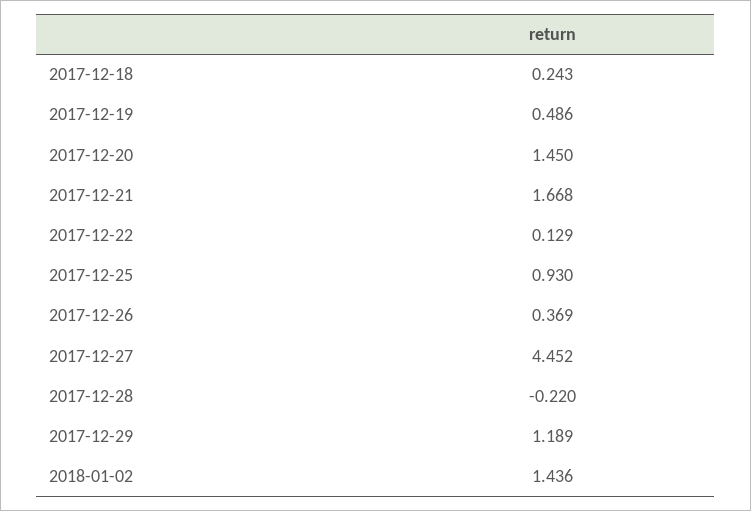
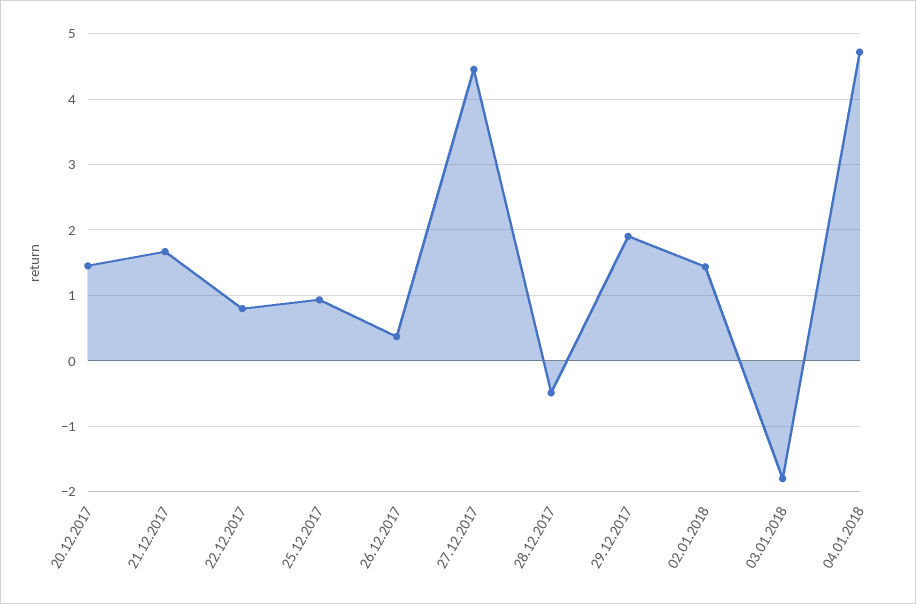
2017-12-18: 0.243 -> none
2017-12-19: 0.486 -> none
2017-12-22: 0.129 -> 0.8
2017-12-28: -0.22 -> -0.5
2017-12-29: 1.189 -> 1.9
03.01.2018: none -> -1.8
04.01.2018: none -> 4.7

